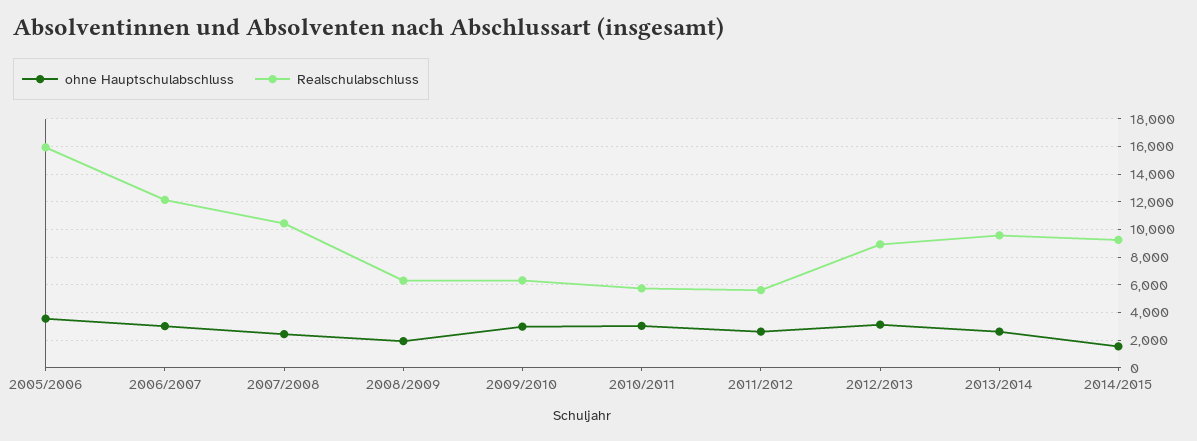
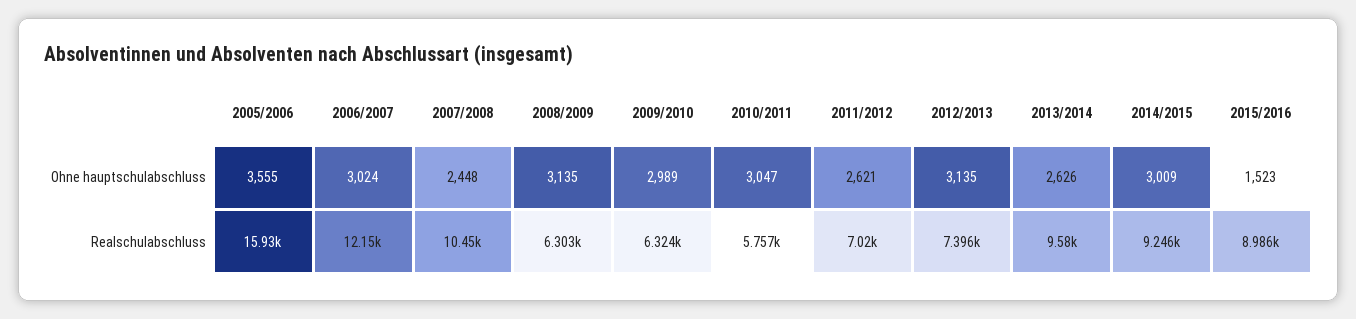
ohne Hauptschulabschluss, 2008/2009: 2000 -> 3135
Realschulabschluss, 2011/2012: 5500 -> 7020
Realschulabschluss, 2012/2013: 9000 -> 7396
ohne Hauptschulabschluss, 2014/2015: 1500 -> 3009
ohne Hauptschulabschluss, 2015/2016: none -> 1523
Realschulabschluss, 2015/2016: none -> 8986

